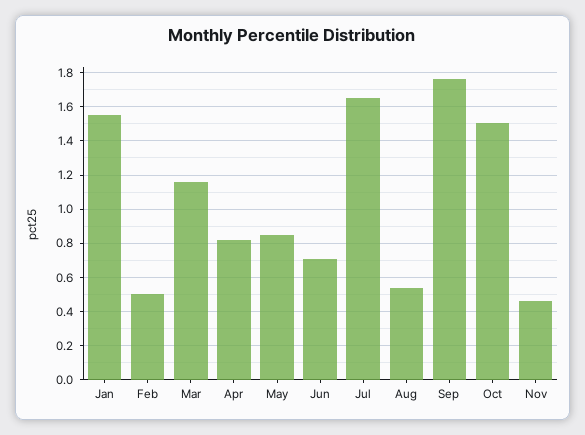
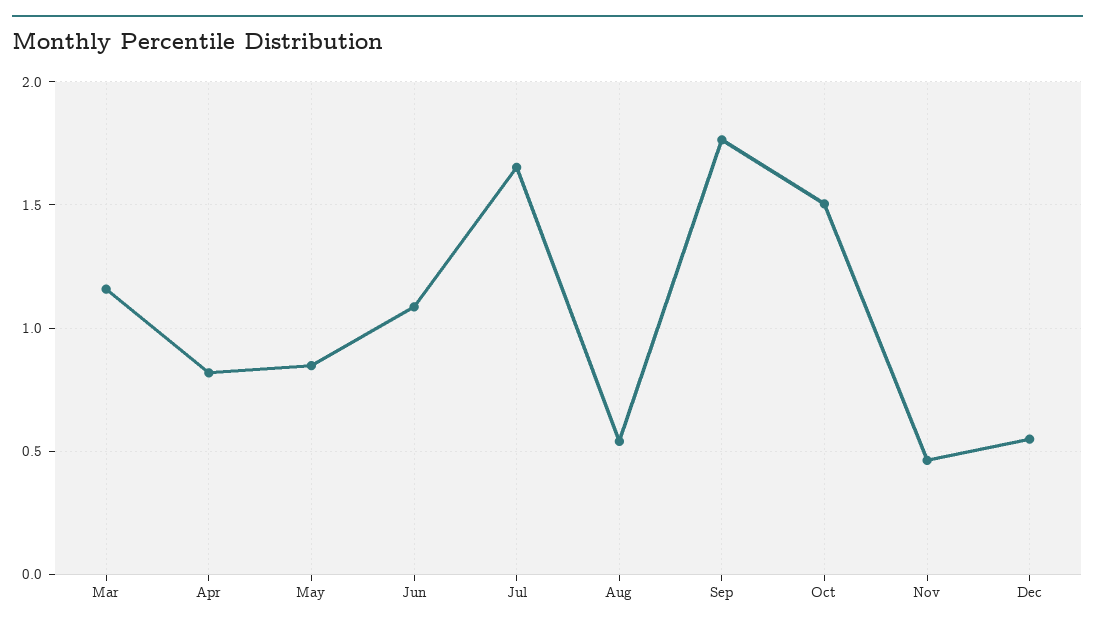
Jan: 1.55 -> none
Feb: 0.5 -> none
Jun: 0.7 -> 1.1
Dec: none -> 0.55

